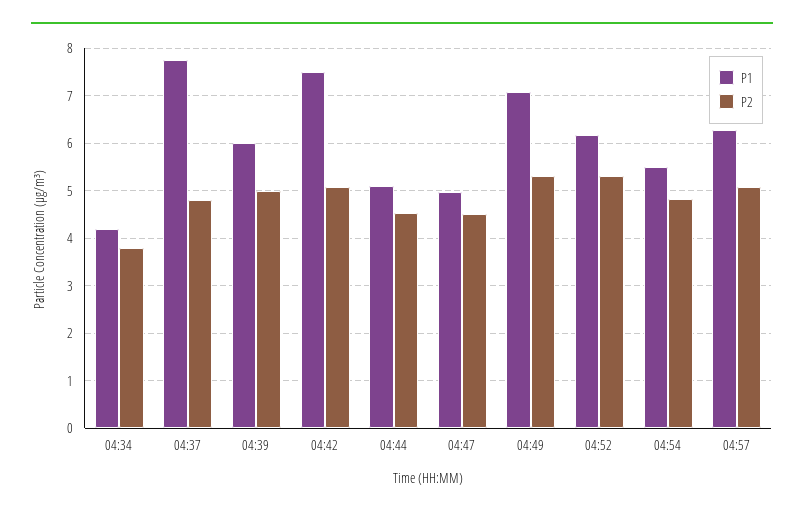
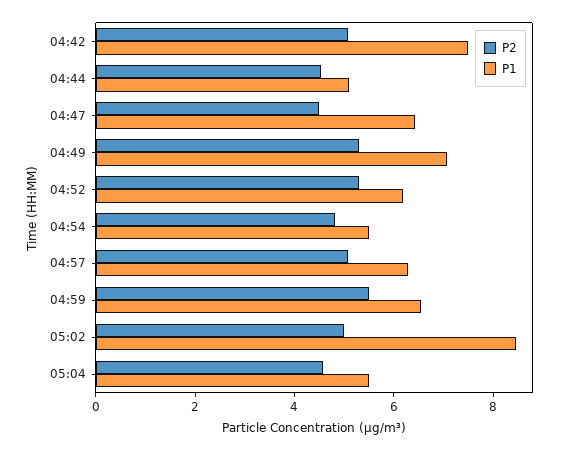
P1, 04:34: 4.2 -> none
P2, 04:34: 3.8 -> none
P1, 04:37: 7.8 -> none
P2, 04:37: 4.8 -> none
P1, 04:39: 6 -> none
P2, 04:39: 5 -> none
P1, 04:47: 5 -> 6.5
P2, 04:59: none -> 5.5
P1, 04:59: none -> 6.5
P2, 05:02: none -> 5
P1, 05:02: none -> 8.5
P2, 05:04: none -> 4.5
P1, 05:04: none -> 5.5

